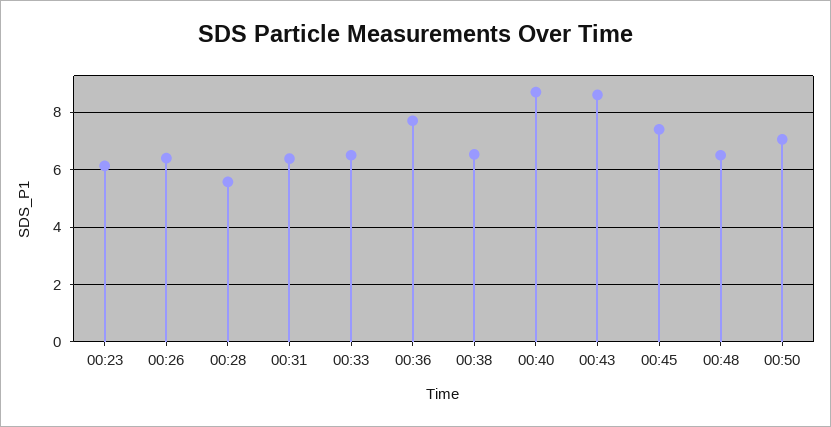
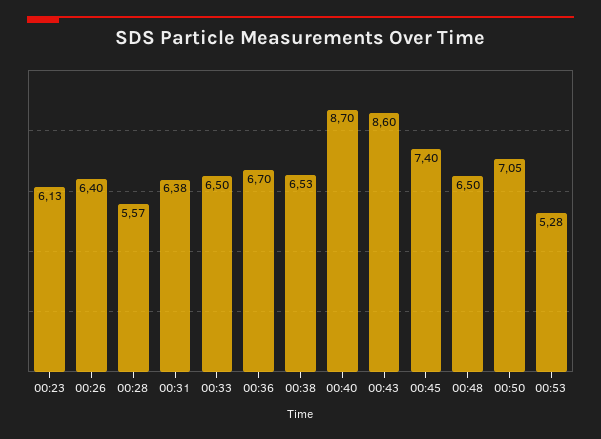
00:36: 7.75 -> 6.7
00:53: none -> 5.28

